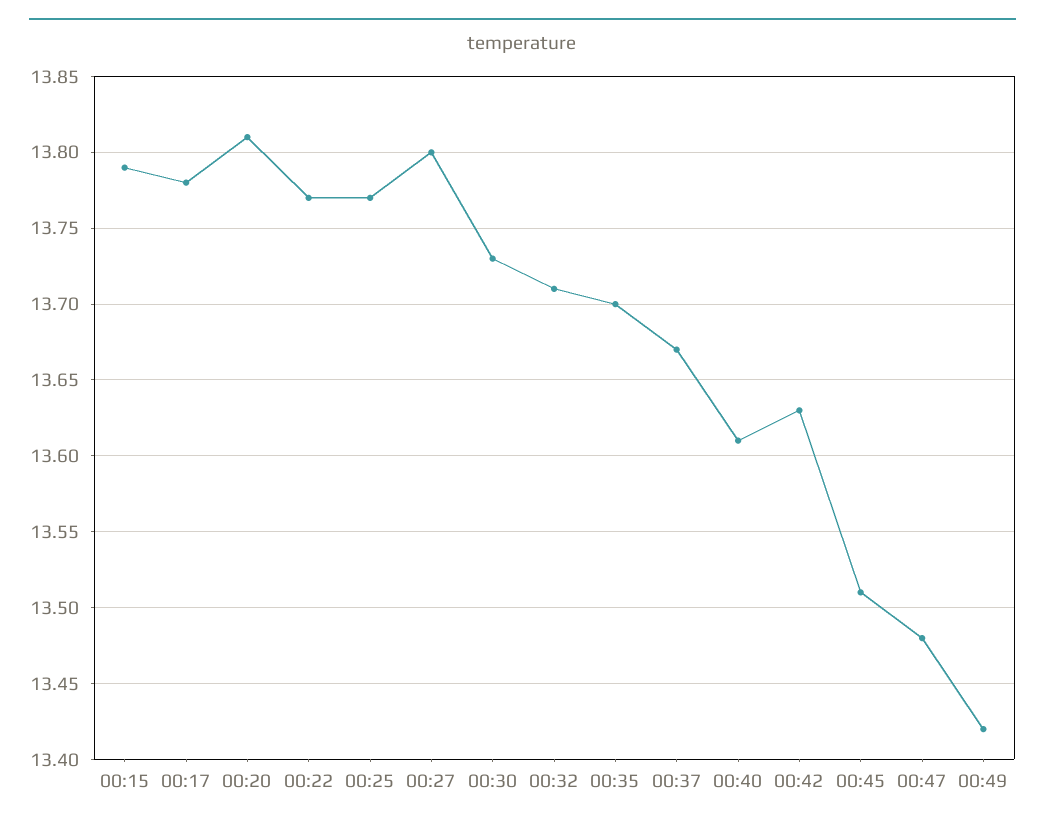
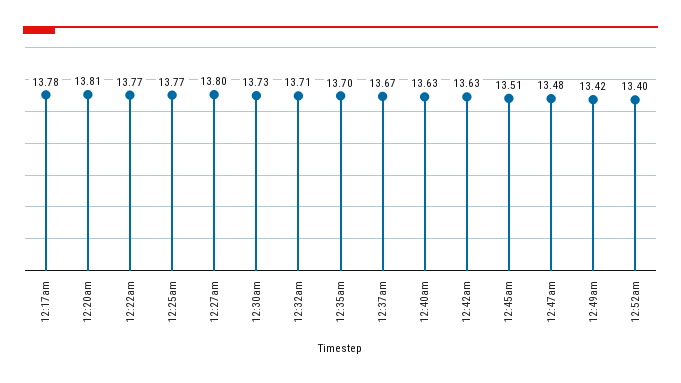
00:15: 13.79 -> none
00:40: 13.61 -> 13.63
12:52am: none -> 13.4

